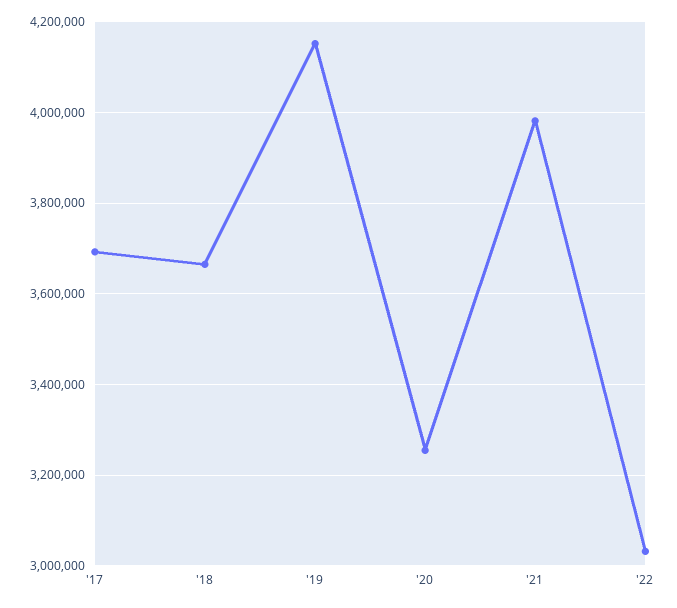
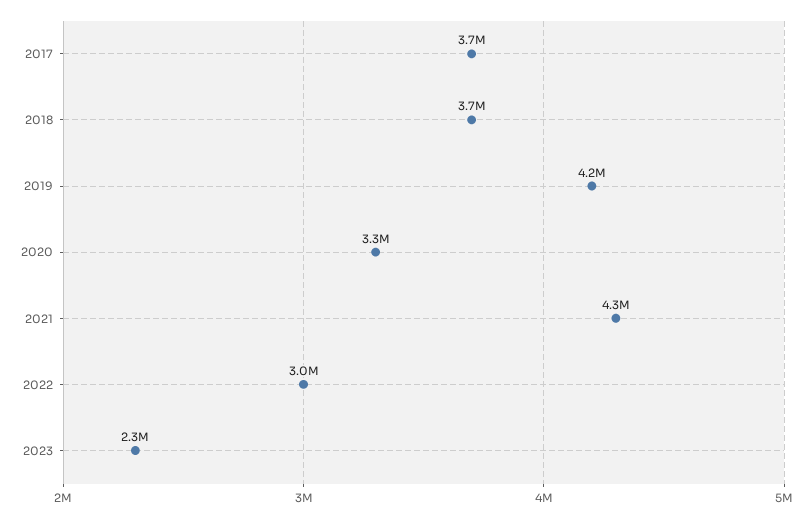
'21: 3980000 -> 4300000
2023: none -> 2300000

